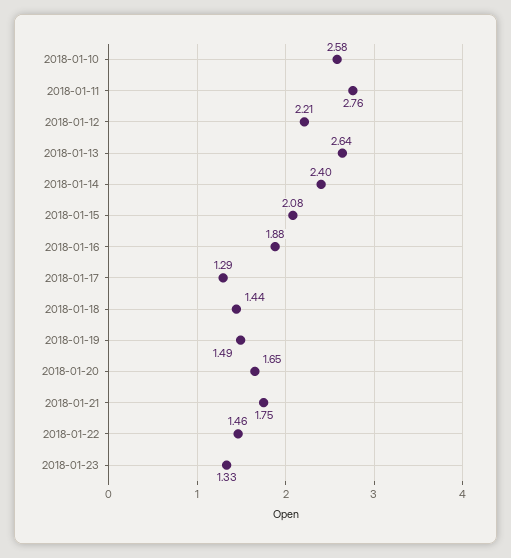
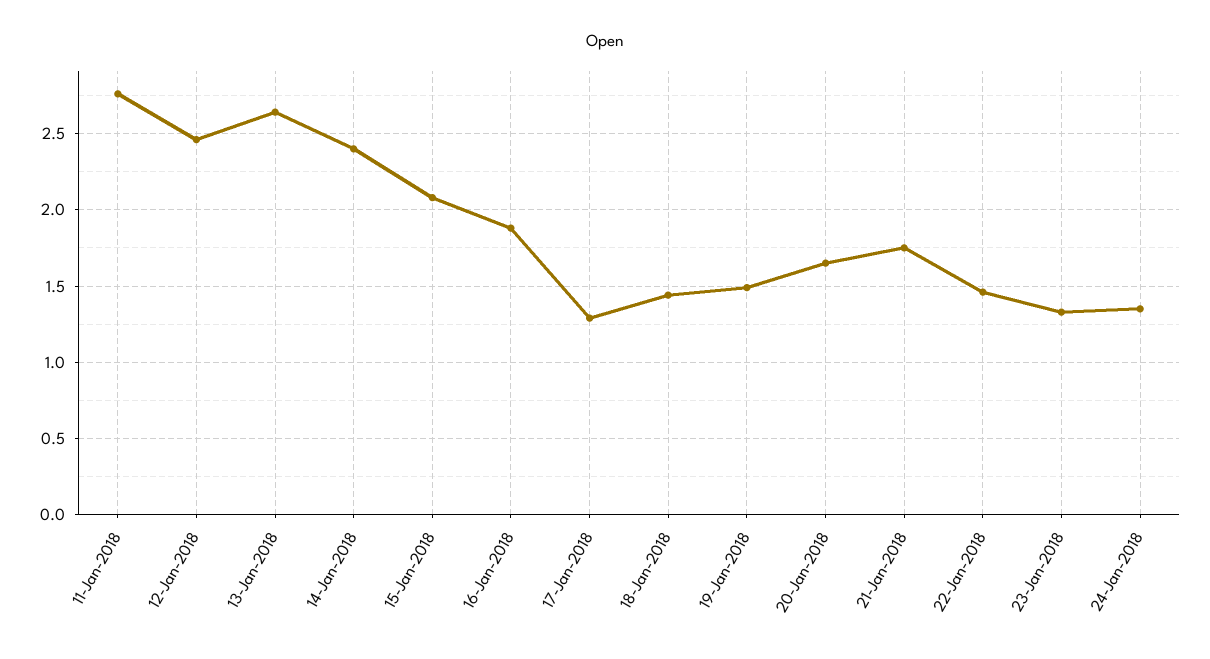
2018-01-10: 2.58 -> none
2018-01-12: 2.21 -> 2.45
24-Jan-2018: none -> 1.35

